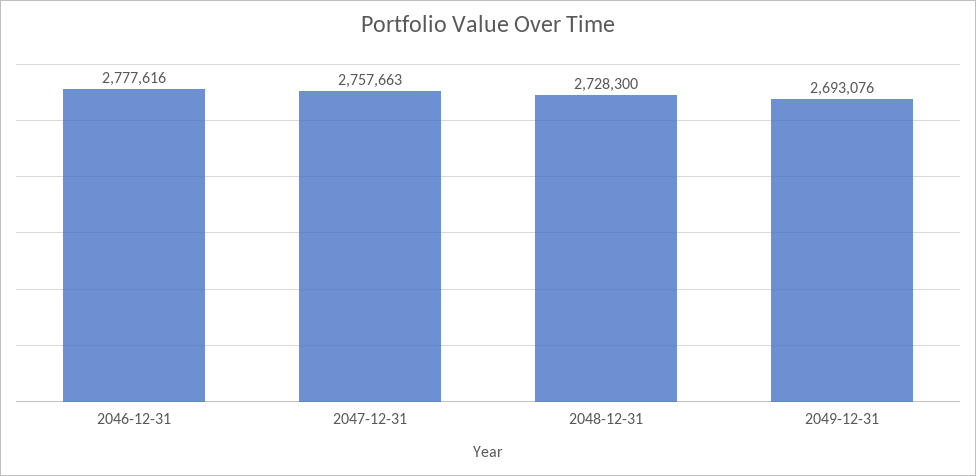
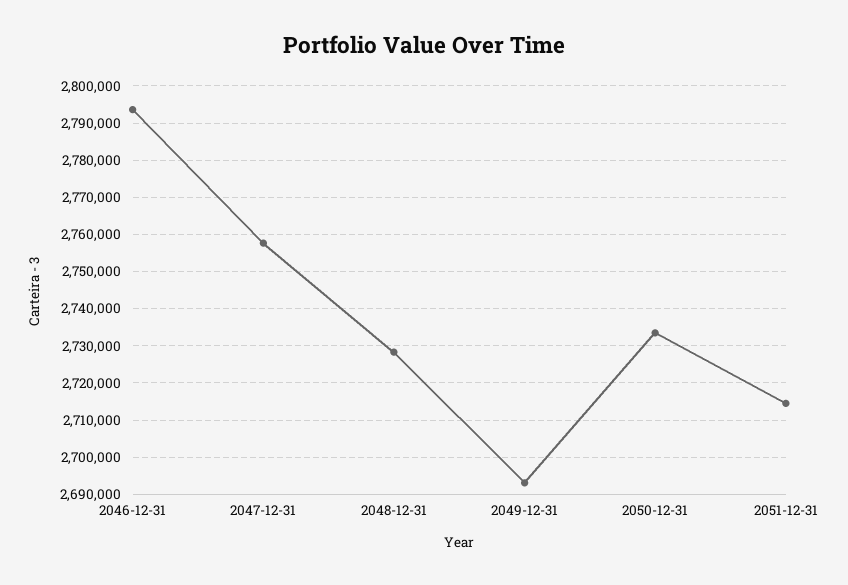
2046-12-31: 2777616 -> 2794000
2050-12-31: none -> 2734000
2051-12-31: none -> 2714000

